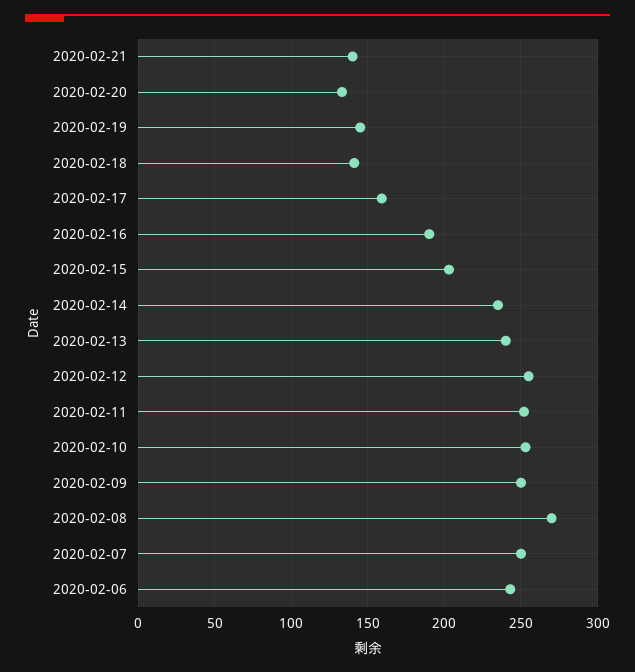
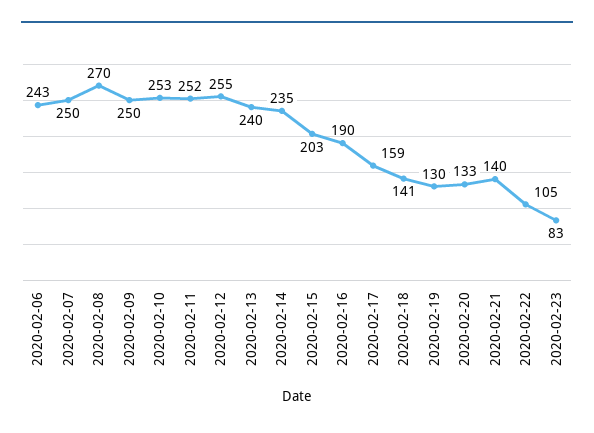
2020-02-19: 145 -> 130
2020-02-22: none -> 105
2020-02-23: none -> 83

